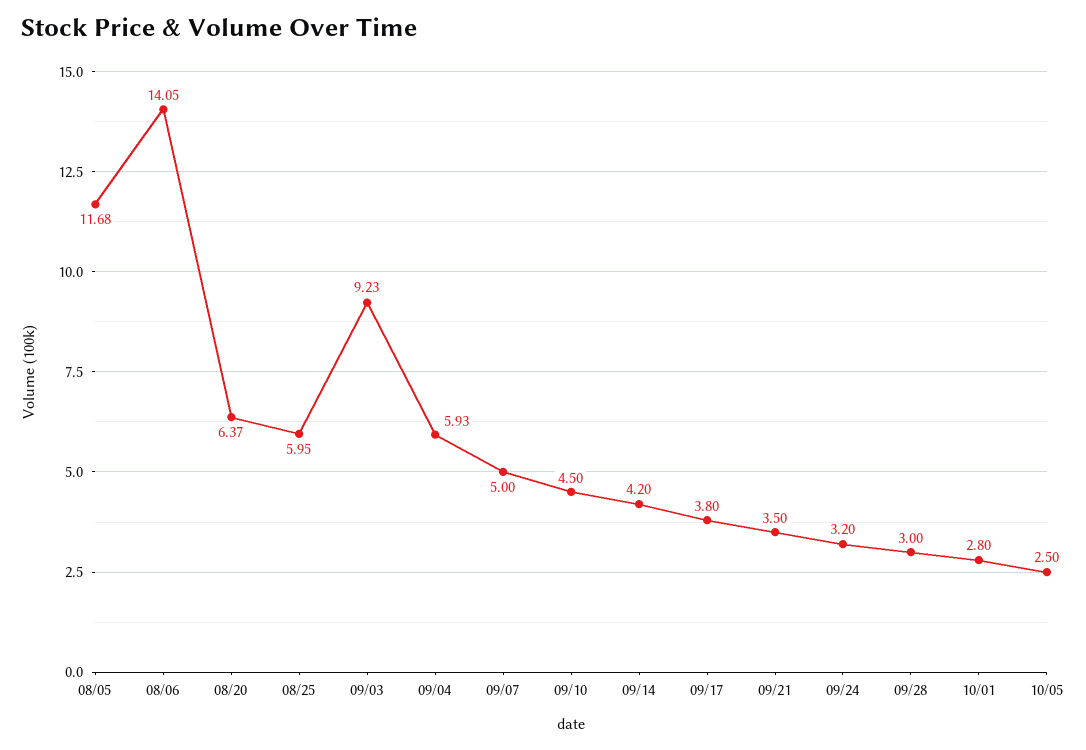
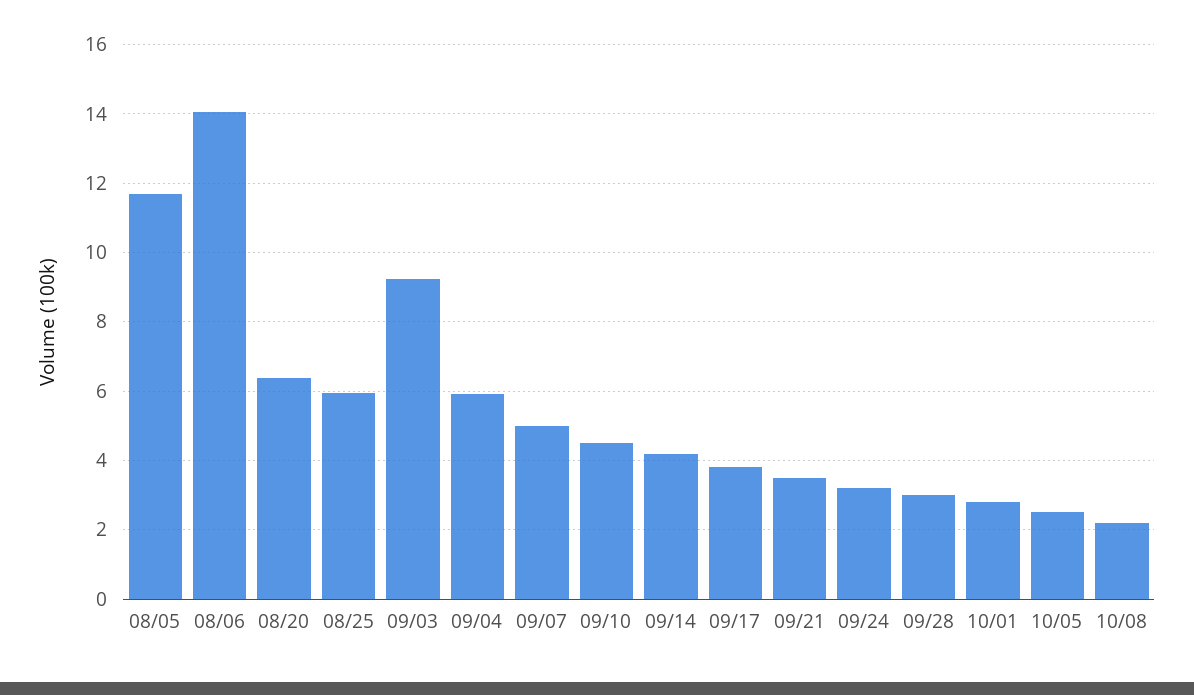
10/08: none -> 2.2

